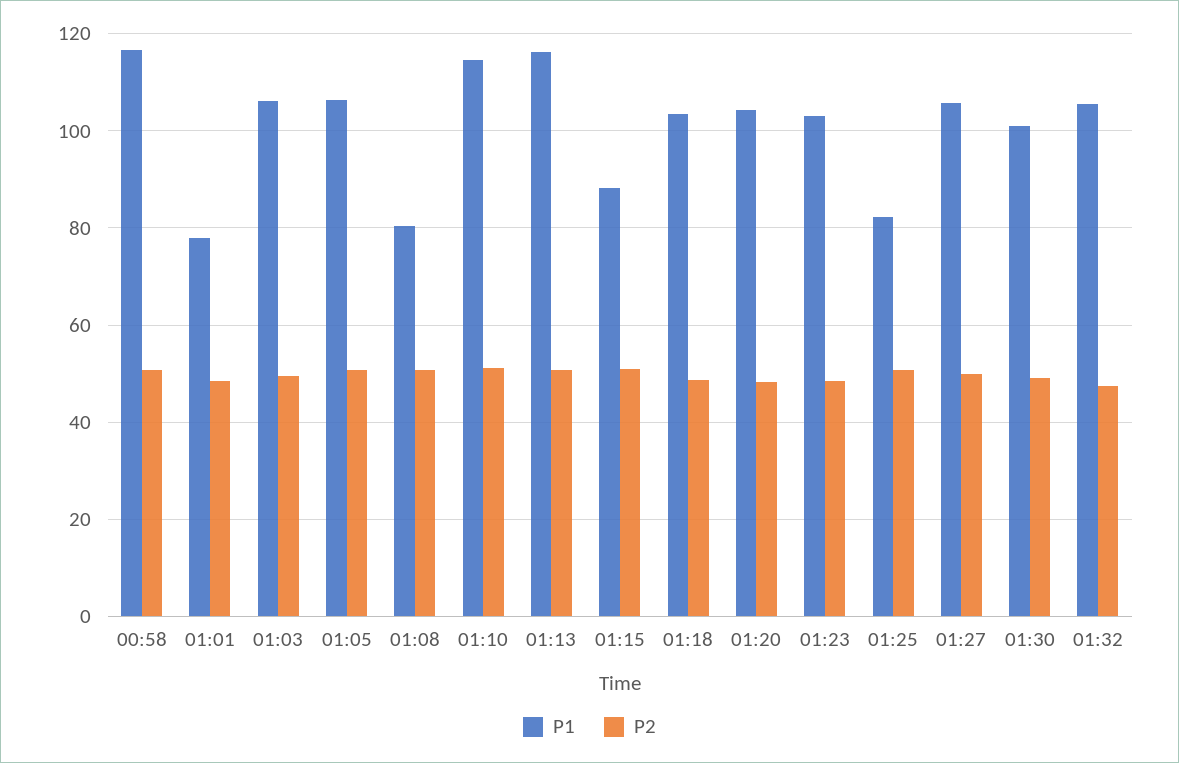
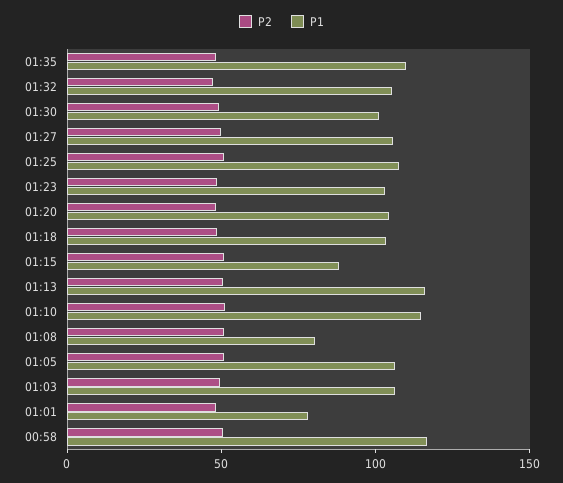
P1, 01:25: 82 -> 110
P2, 01:35: none -> 50
P1, 01:35: none -> 110

